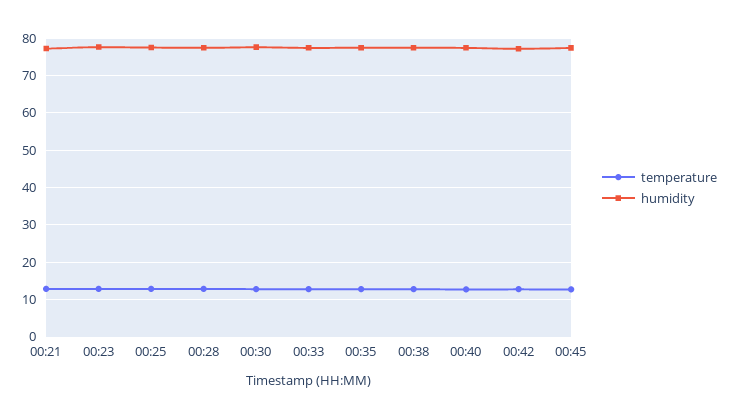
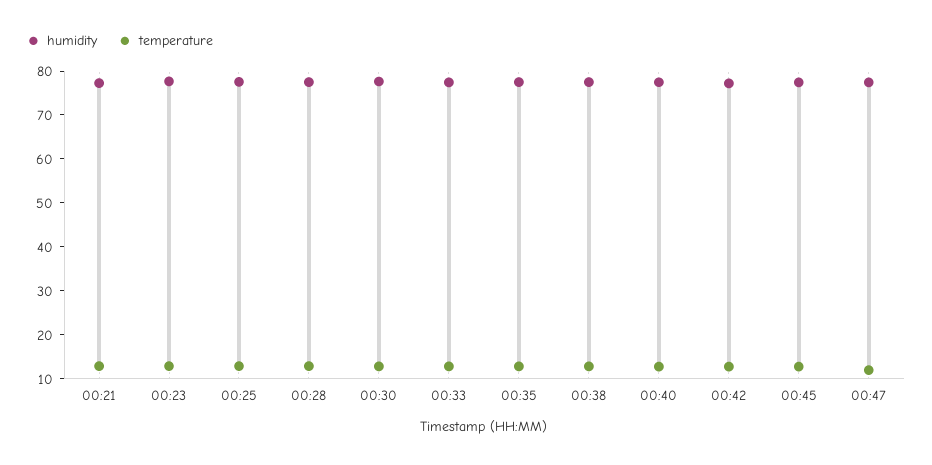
humidity, 00:47: none -> 78
temperature, 00:47: none -> 12

